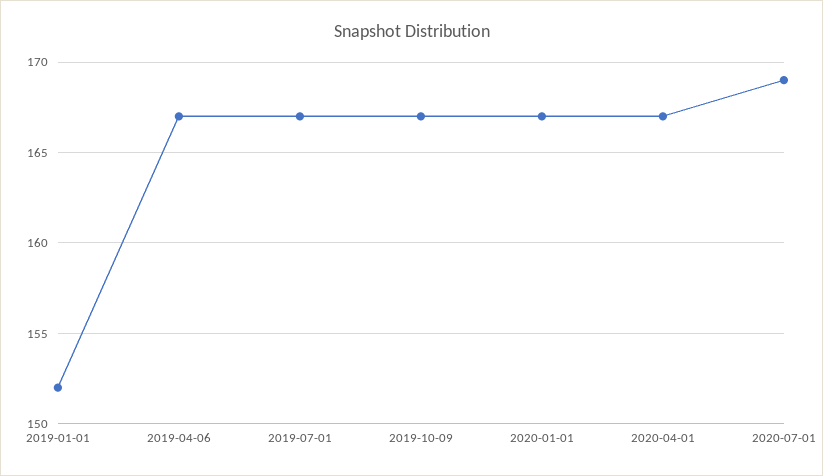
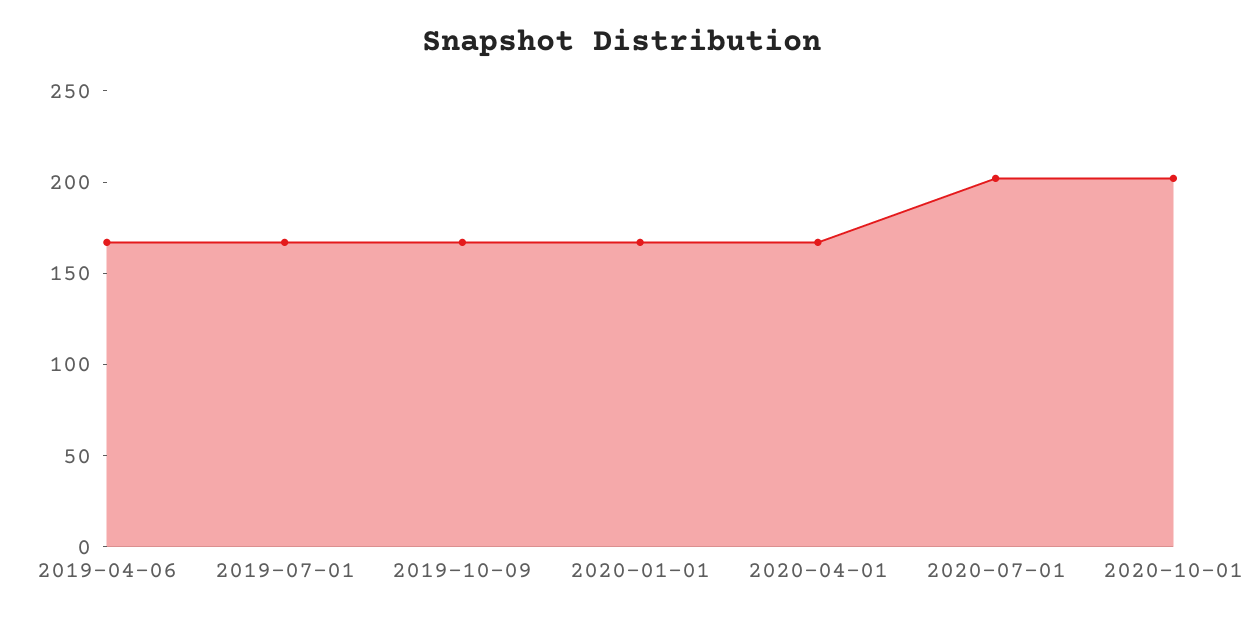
2019-01-01: 152 -> none
2020-07-01: 169 -> 200
2020-10-01: none -> 200

